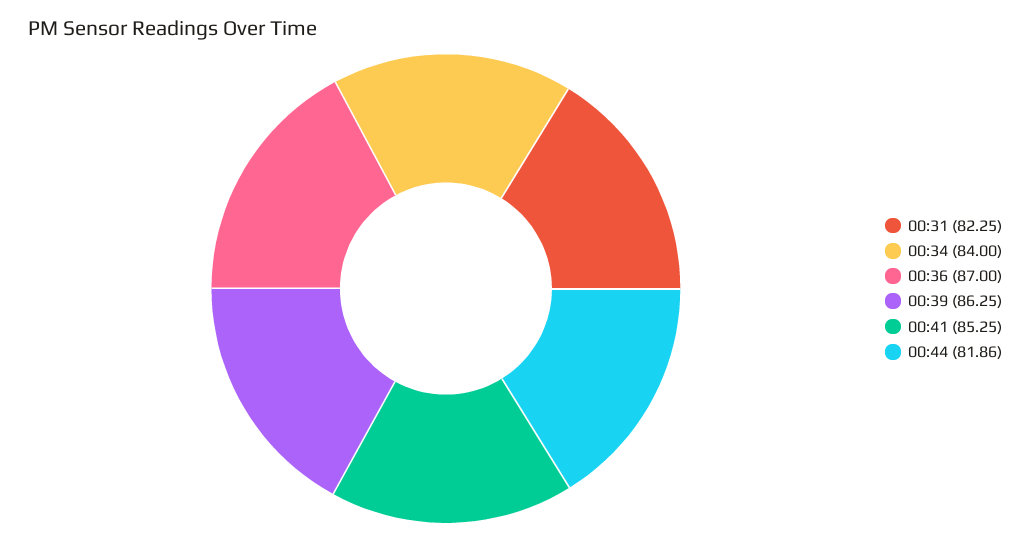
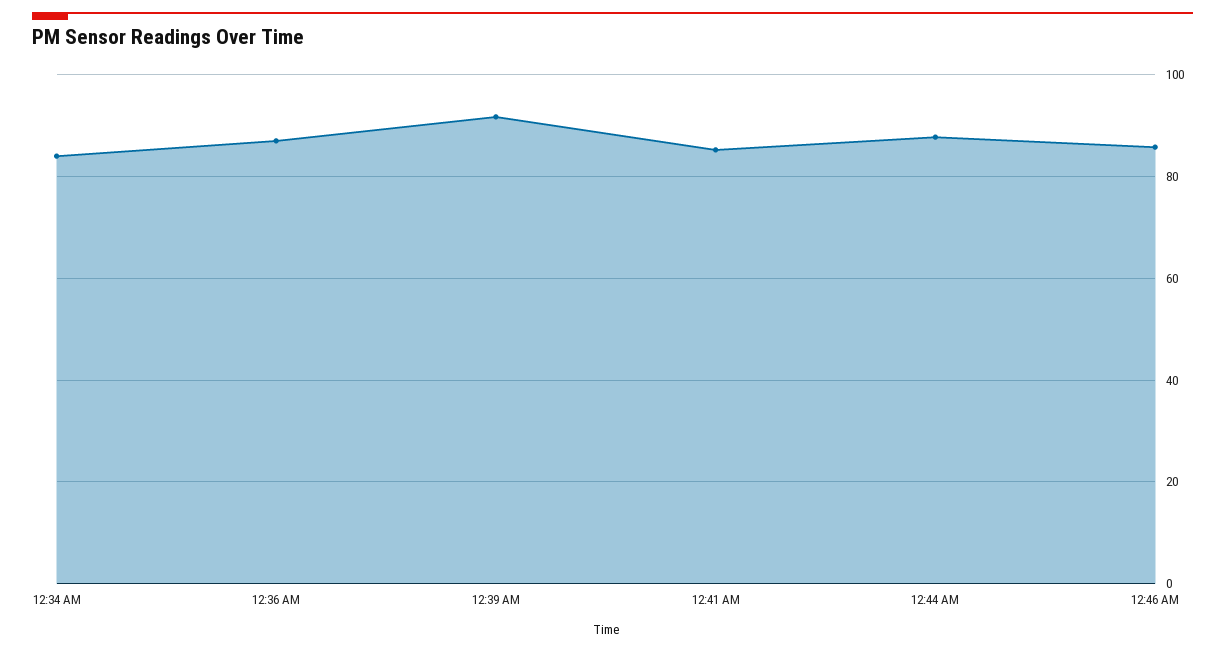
00:31: 82.25 -> none
00:39: 86.25 -> 92
00:44: 81.86 -> 88
12:46 AM: none -> 86

